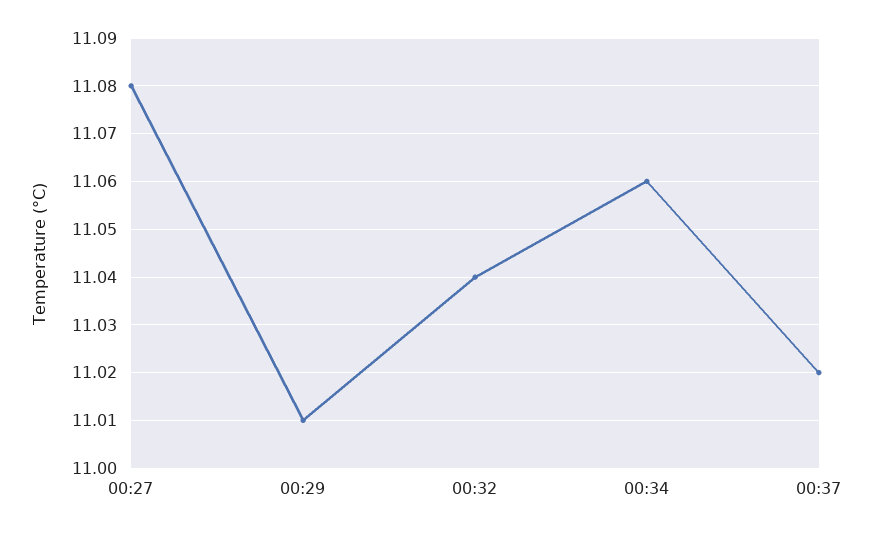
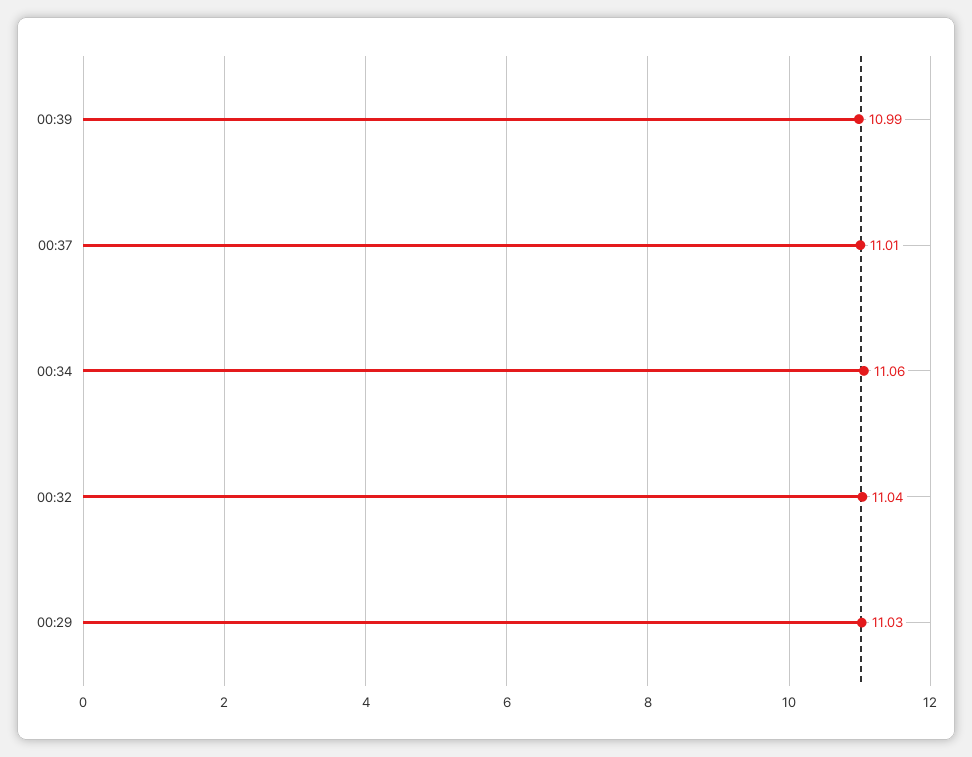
00:27: 11.08 -> none
00:29: 11.01 -> 11.03
00:37: 11.02 -> 11.01
00:39: none -> 10.99

